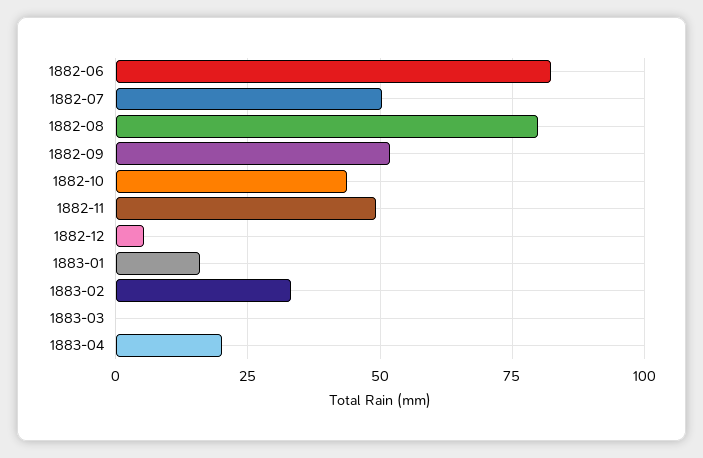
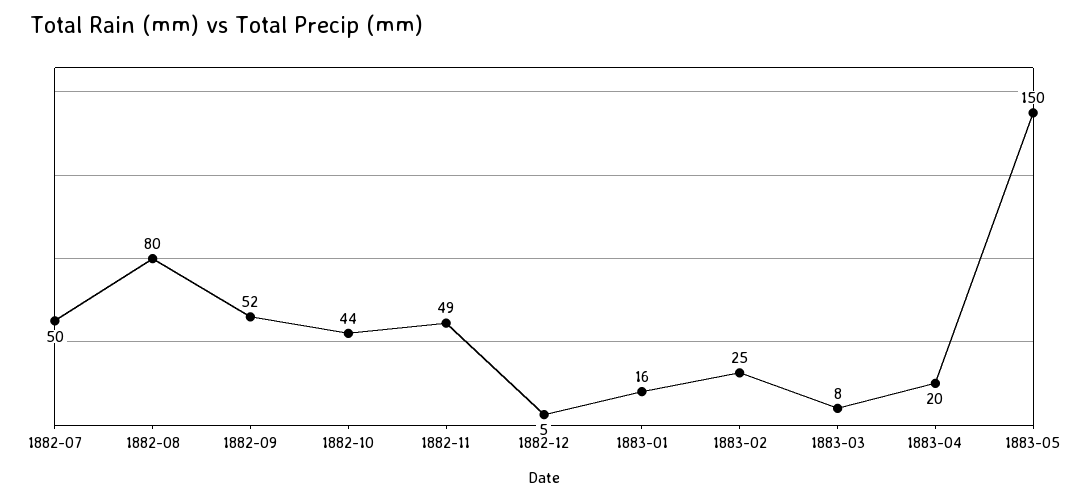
1882-06: 82.5 -> none
1883-02: 32.5 -> 25
1883-03: 0 -> 8
1883-05: none -> 150

